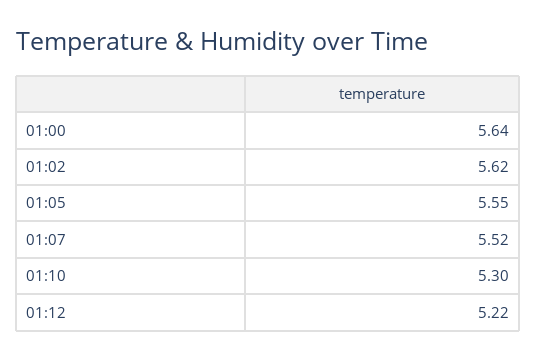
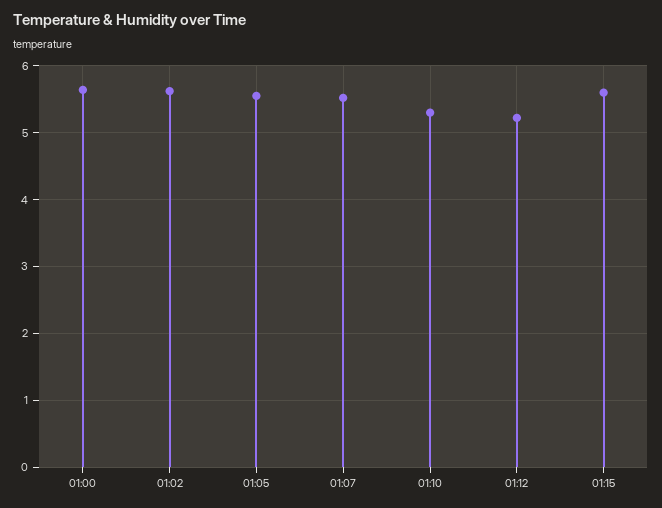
01:15: none -> 5.6

